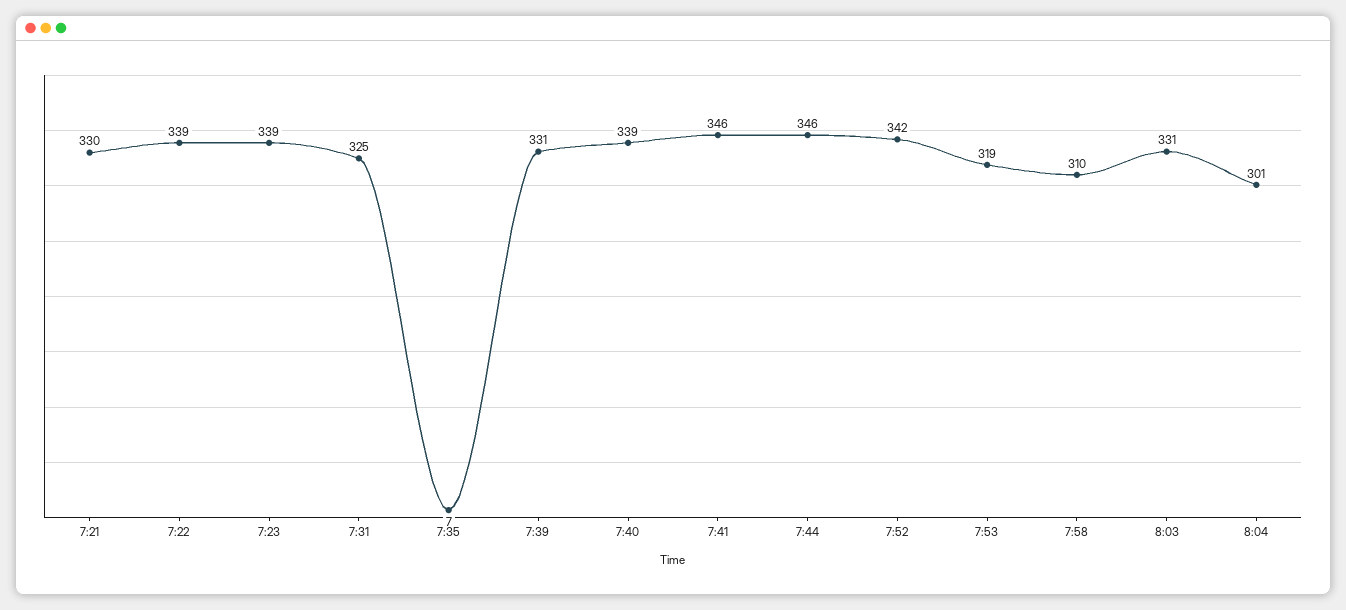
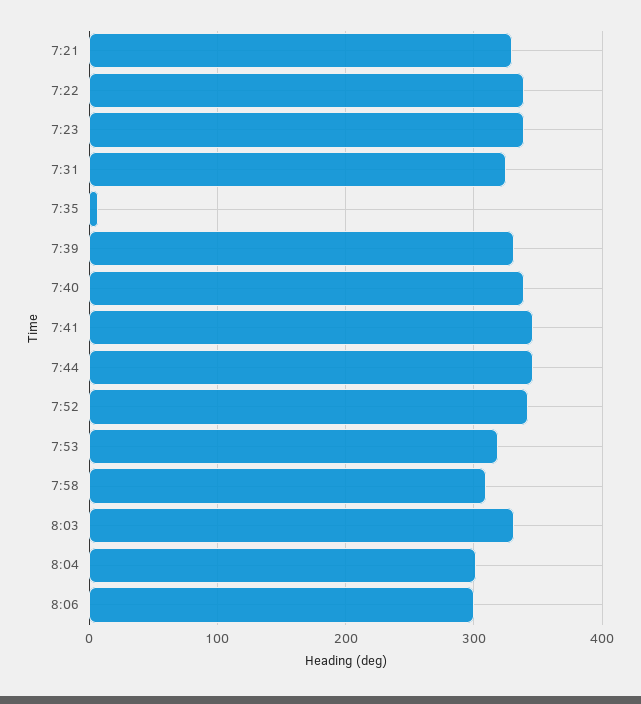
8:06: none -> 300

